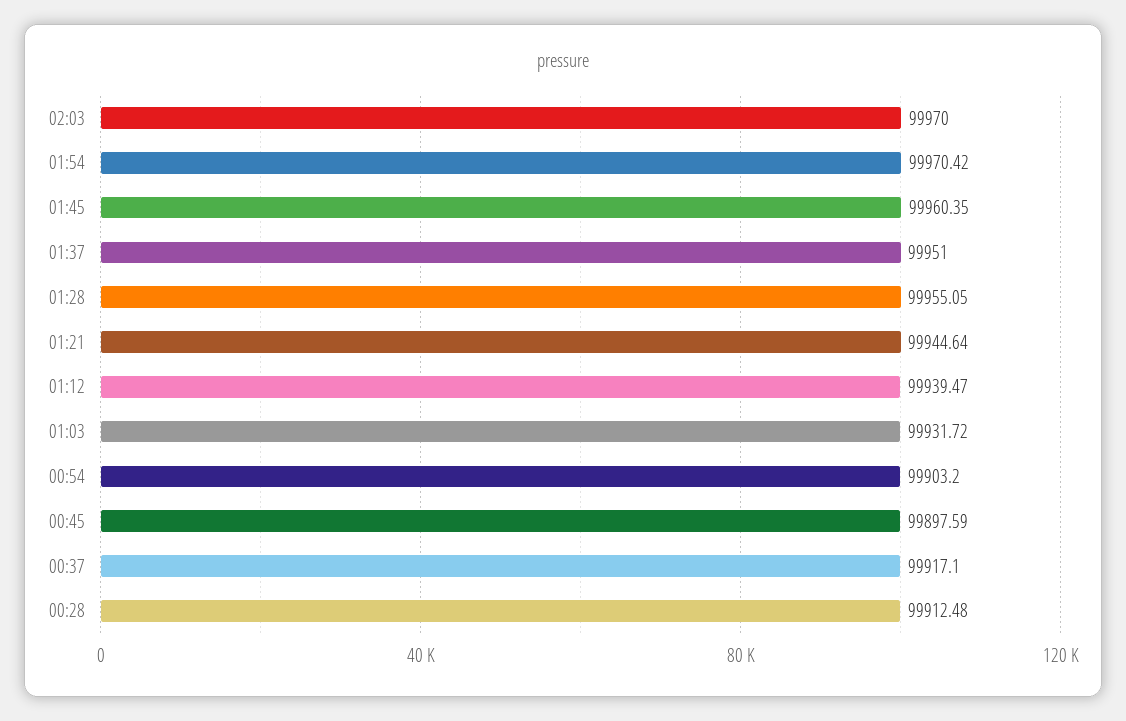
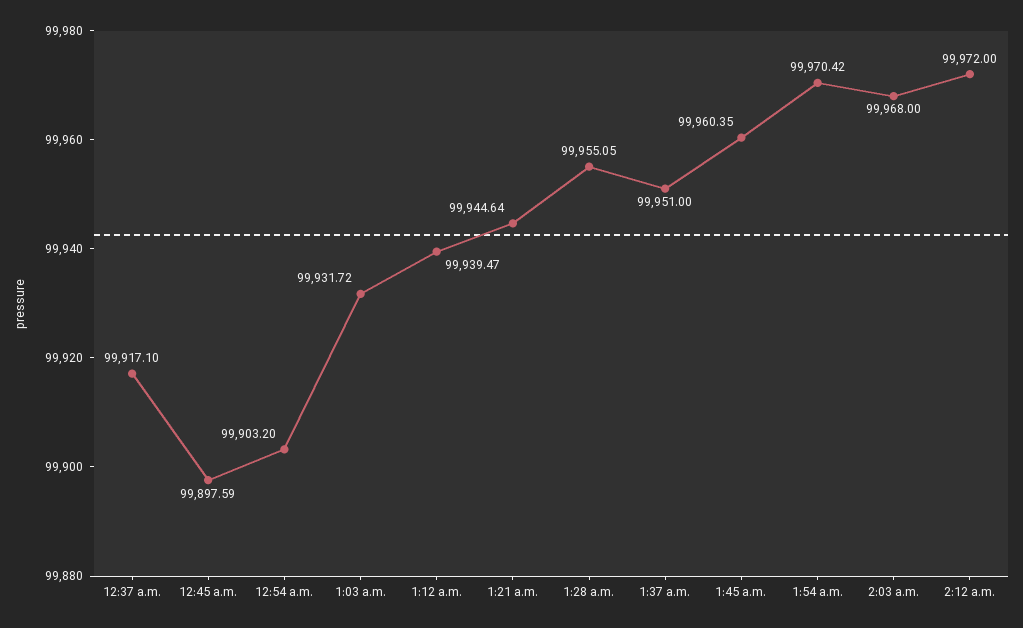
02:03: 99970 -> 99968
00:28: 99912.48 -> none
2:12 a.m.: none -> 99972

